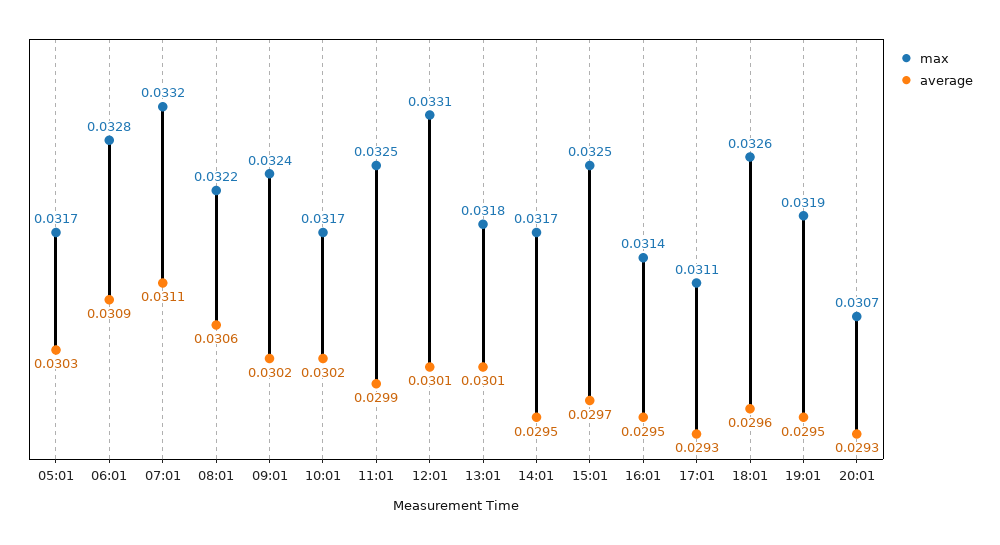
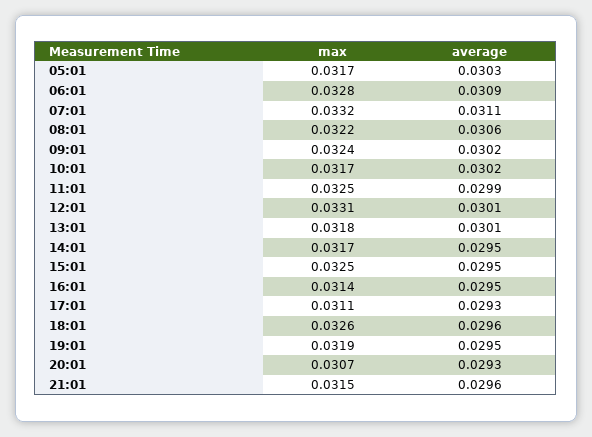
average, 15:01: 0.0297 -> 0.0295
max, 21:01: none -> 0.0315
average, 21:01: none -> 0.0296

